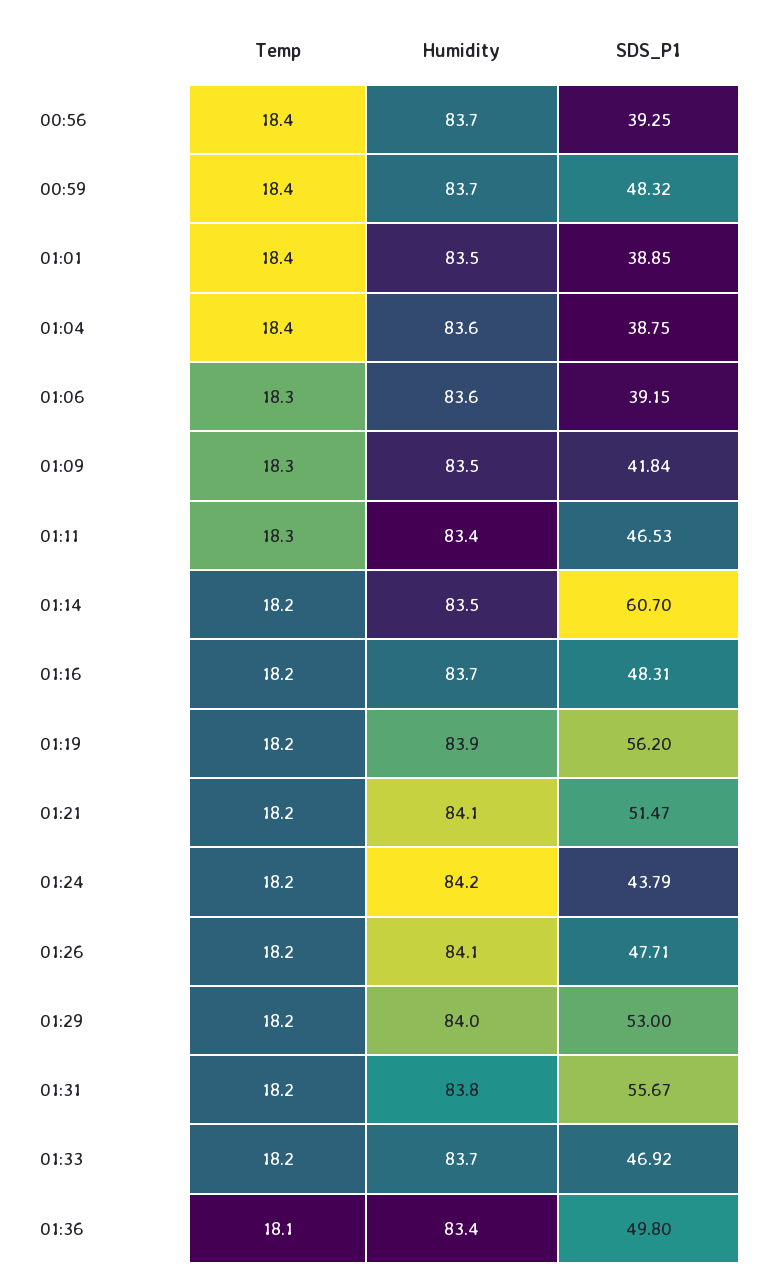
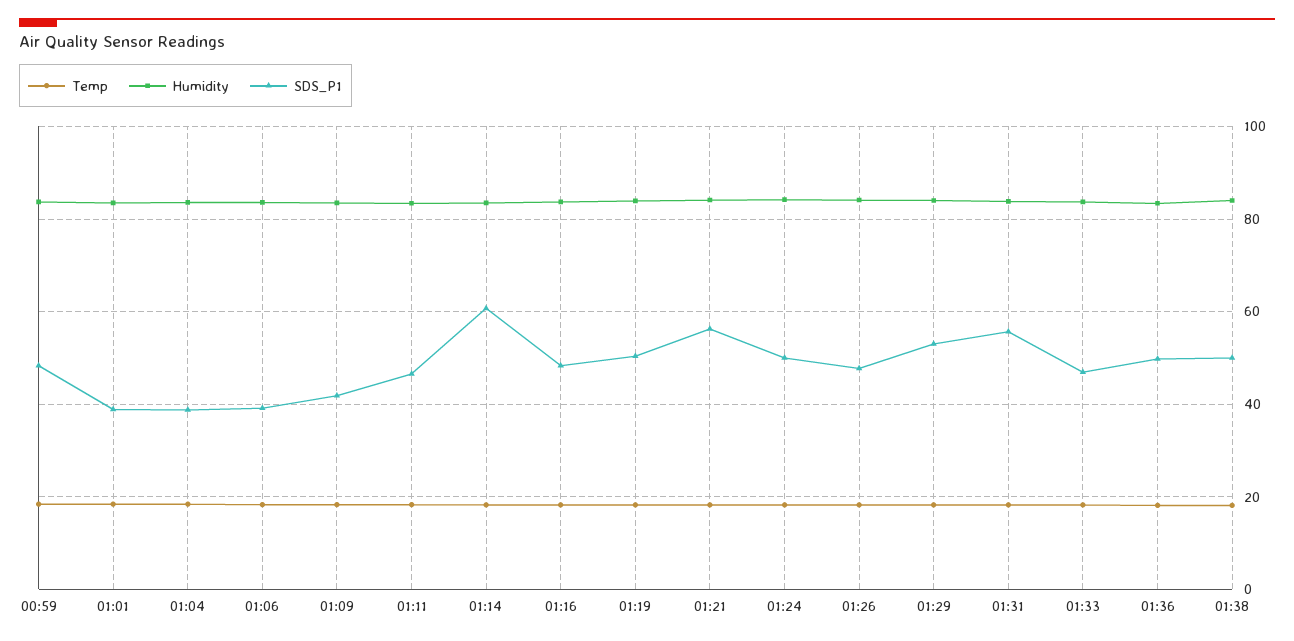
Temp, 00:56: 18.4 -> none
Humidity, 00:56: 83.7 -> none
SDS_P1, 00:56: 39.25 -> none
SDS_P1, 01:19: 56.2 -> 50
SDS_P1, 01:21: 51.47 -> 56
SDS_P1, 01:24: 43.79 -> 50
Temp, 01:38: none -> 18
Humidity, 01:38: none -> 84
SDS_P1, 01:38: none -> 50

